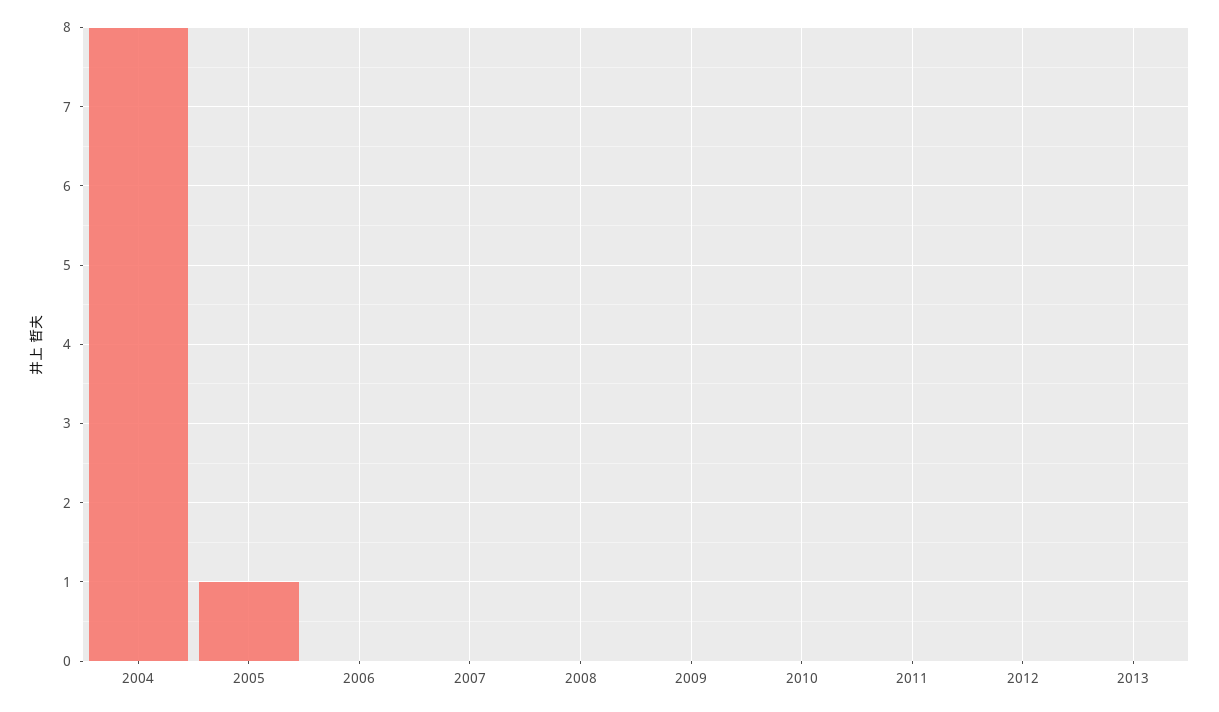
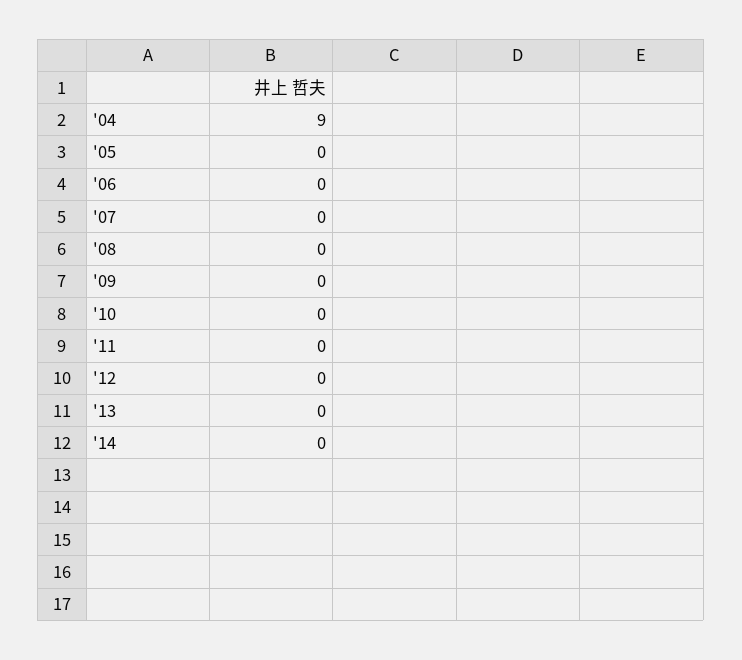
2004: 8 -> 9
2005: 1 -> 0
'14: none -> 0

